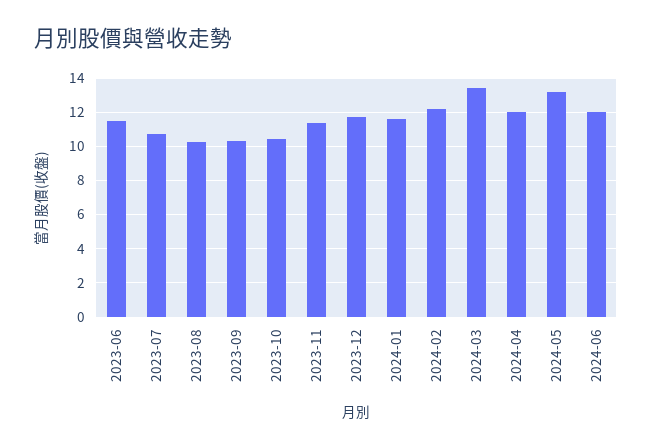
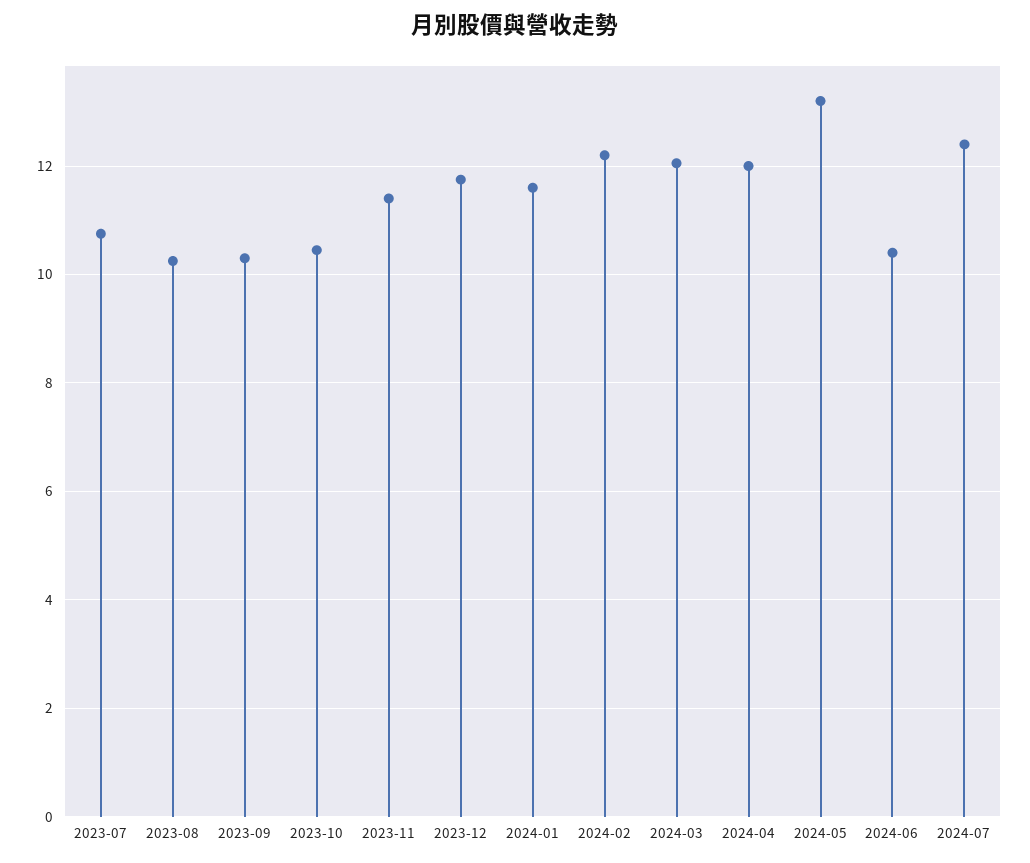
2023-06: 11.5 -> none
2024-03: 13.5 -> 12
2024-06: 12 -> 10.4
2024-07: none -> 12.4

